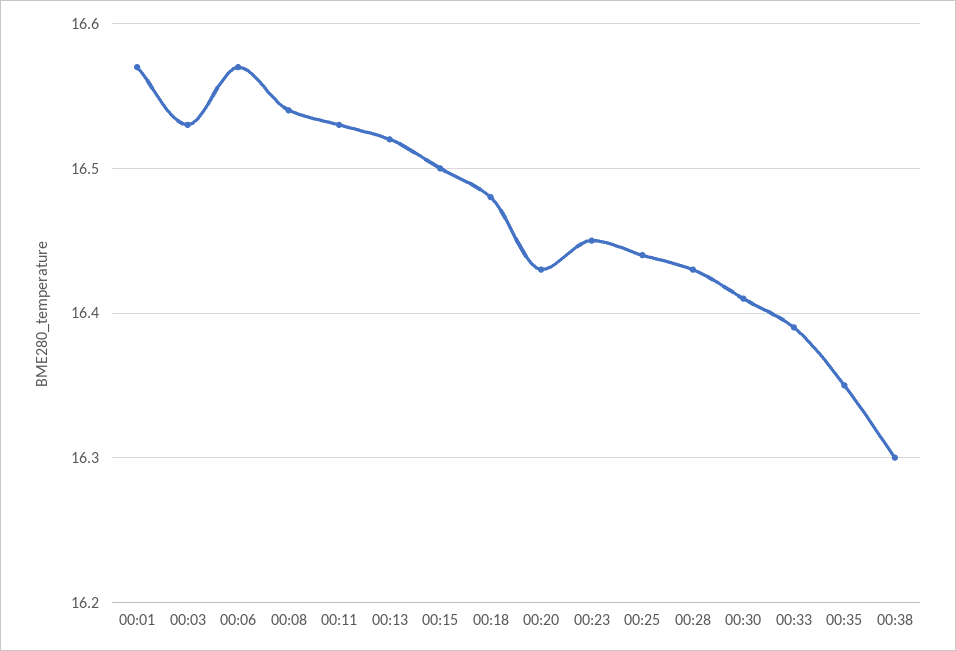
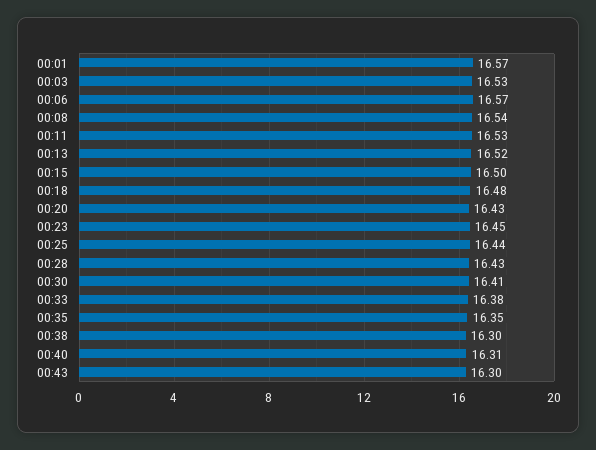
00:33: 16.39 -> 16.38
00:40: none -> 16.31
00:43: none -> 16.3

